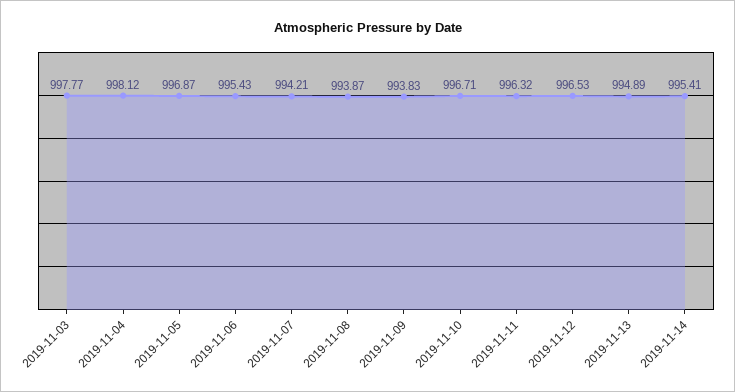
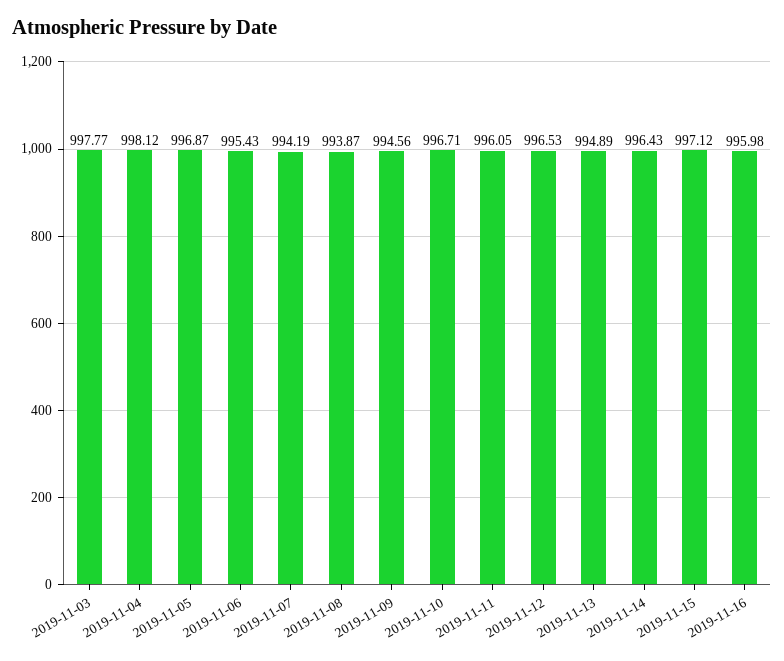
2019-11-07: 994.21 -> 994.19
2019-11-09: 993.83 -> 994.56
2019-11-11: 996.32 -> 996.05
2019-11-14: 995.41 -> 996.43
2019-11-15: none -> 997.12
2019-11-16: none -> 995.98

